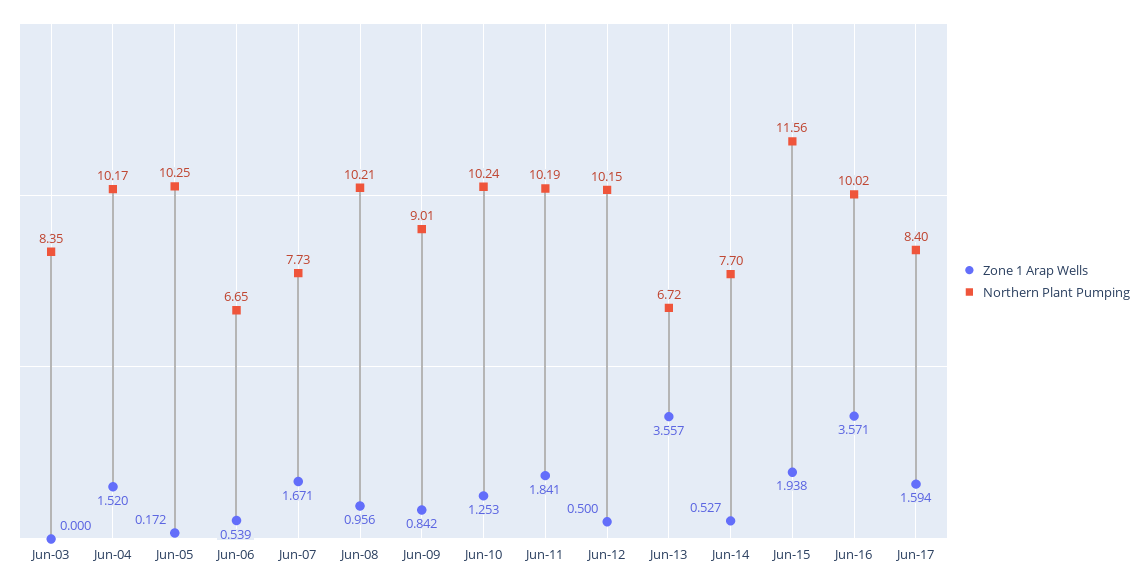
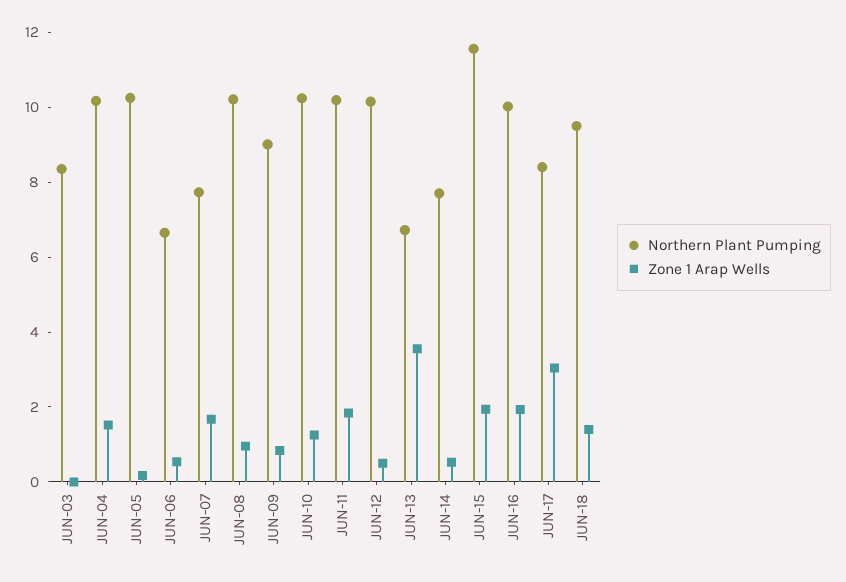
Zone 1 Arap Wells, Jun-16: 3.571 -> 2
Zone 1 Arap Wells, Jun-17: 1.594 -> 3
Northern Plant Pumping, JUN-18: none -> 9.5
Zone 1 Arap Wells, JUN-18: none -> 1.5

